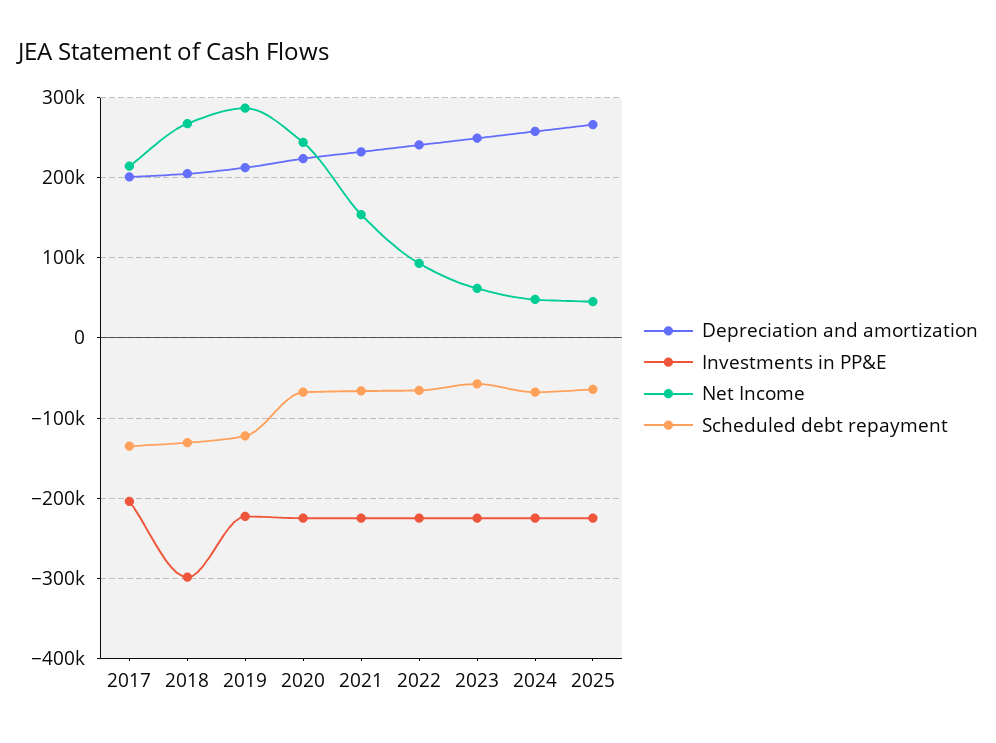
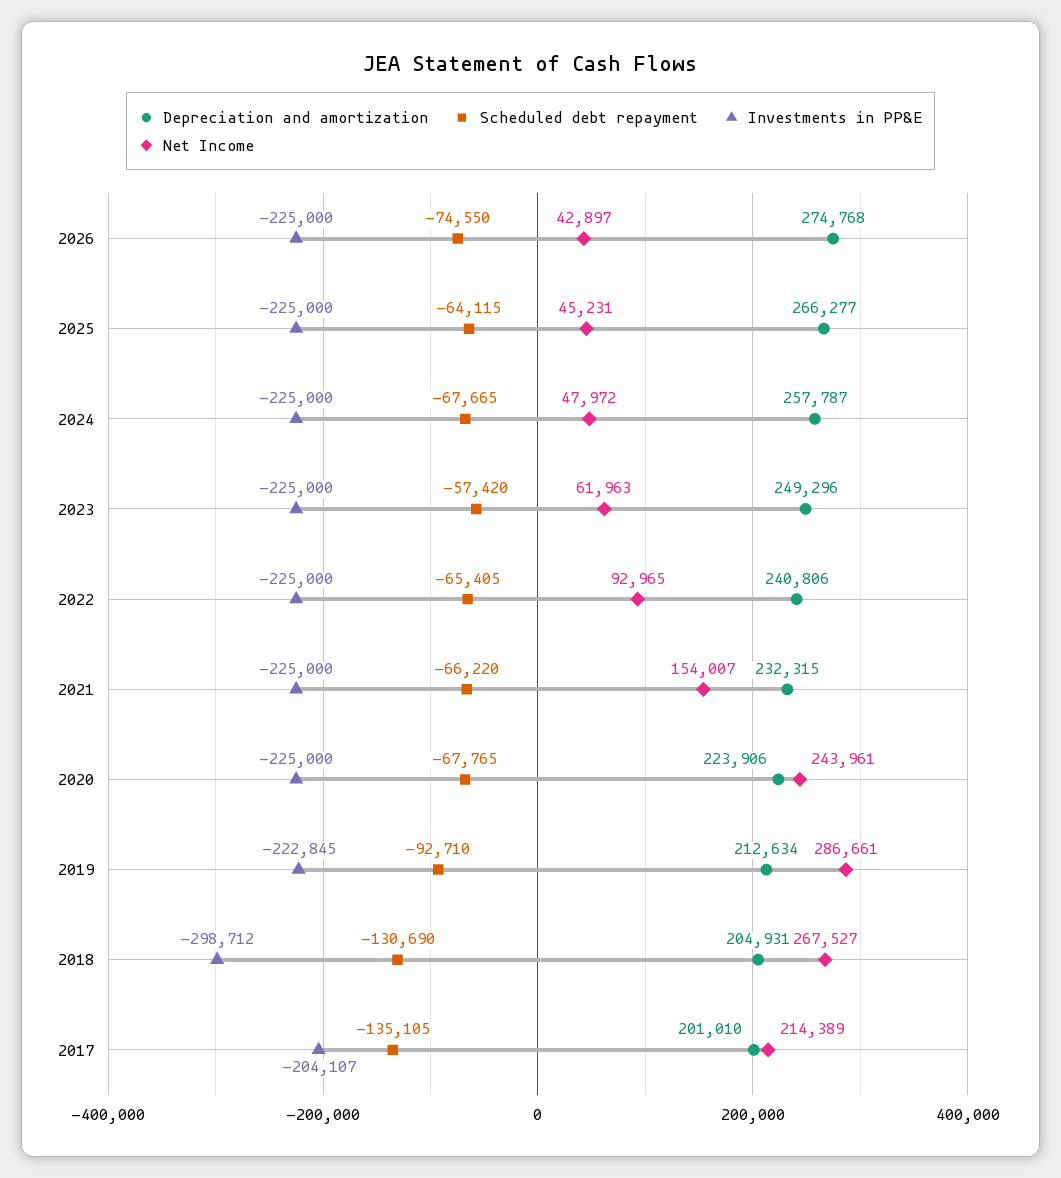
Scheduled debt repayment, 2019: -120000 -> -92710
Depreciation and amortization, 2026: none -> 274768
Scheduled debt repayment, 2026: none -> -74550
Investments in PP&E, 2026: none -> -225000
Net Income, 2026: none -> 42897

